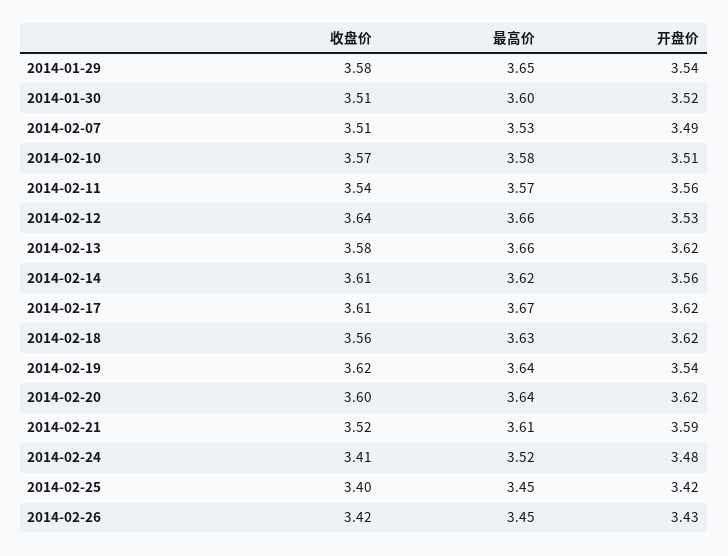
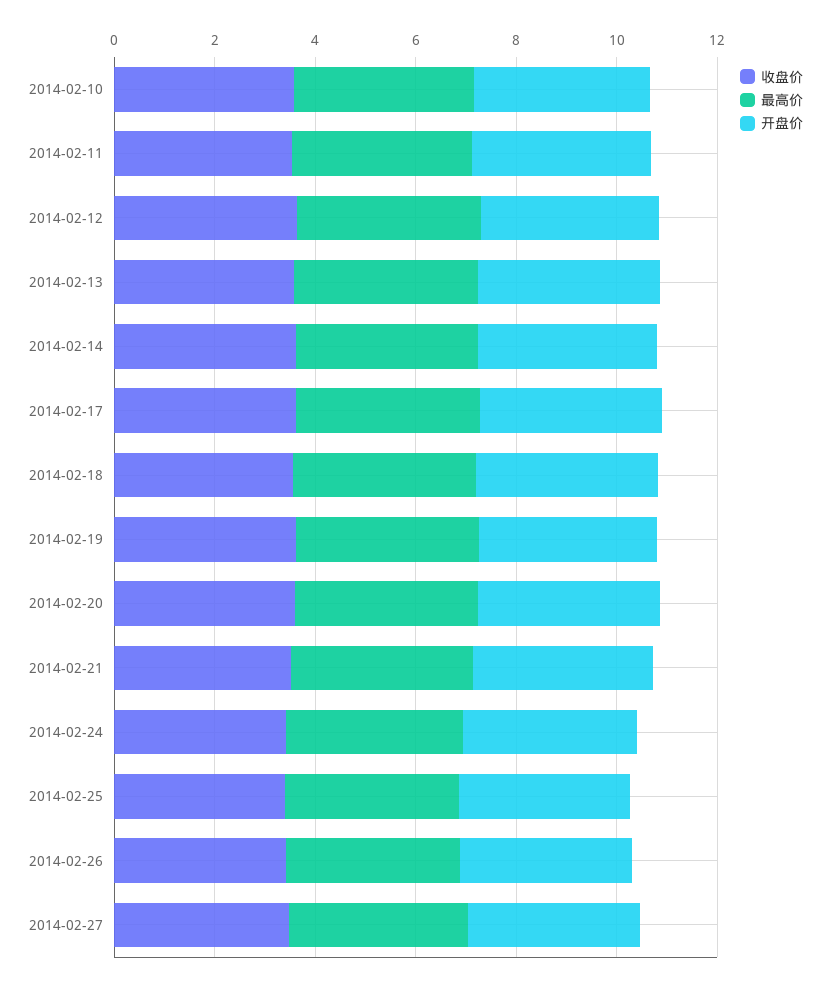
收盘价, 2014-01-29: 3.58 -> none
最高价, 2014-01-29: 3.65 -> none
开盘价, 2014-01-29: 3.54 -> none
收盘价, 2014-01-30: 3.51 -> none
最高价, 2014-01-30: 3.6 -> none
开盘价, 2014-01-30: 3.52 -> none
收盘价, 2014-02-07: 3.51 -> none
最高价, 2014-02-07: 3.53 -> none
开盘价, 2014-02-07: 3.49 -> none
收盘价, 2014-02-27: none -> 3.5
最高价, 2014-02-27: none -> 3.5
开盘价, 2014-02-27: none -> 3.5

